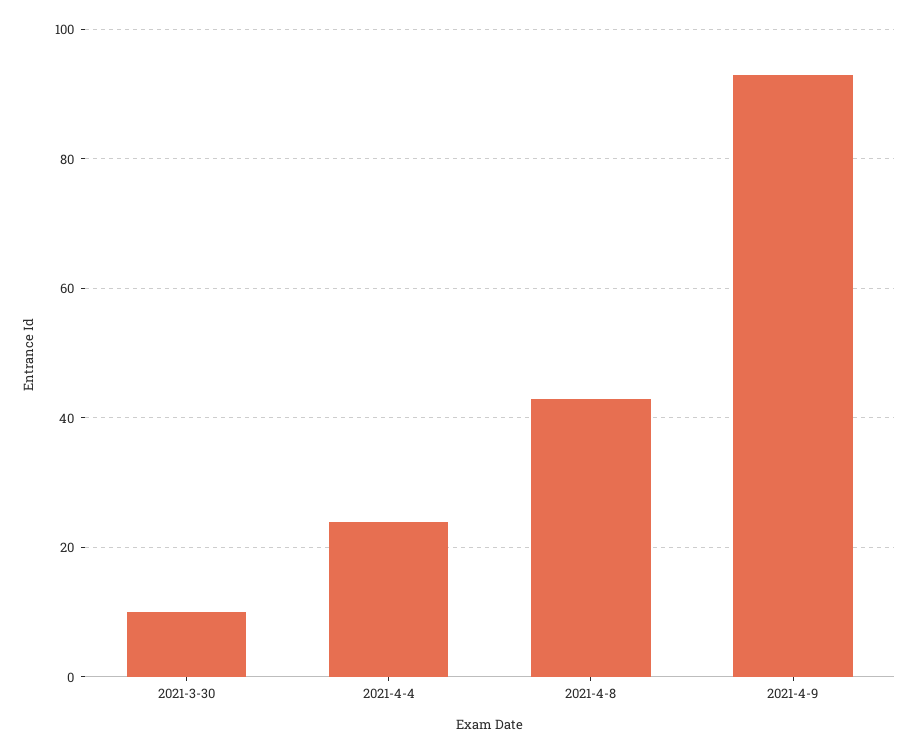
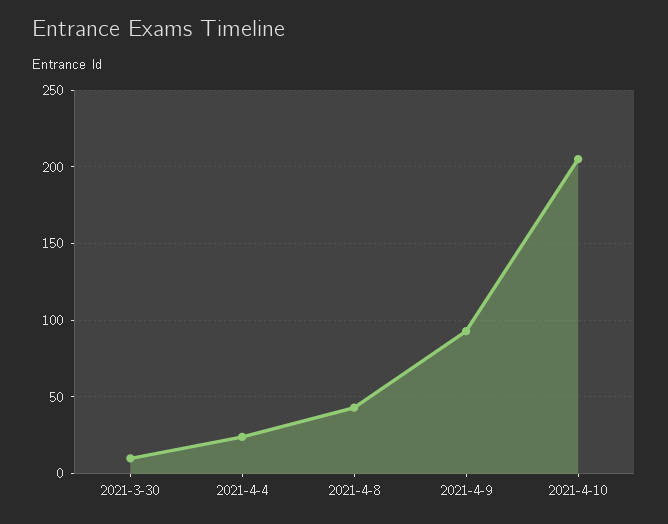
2021-4-10: none -> 205

